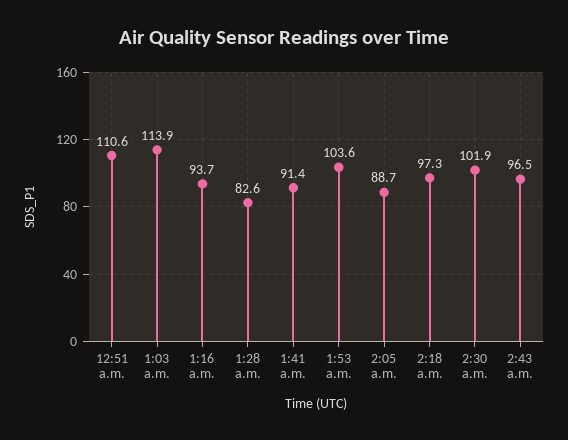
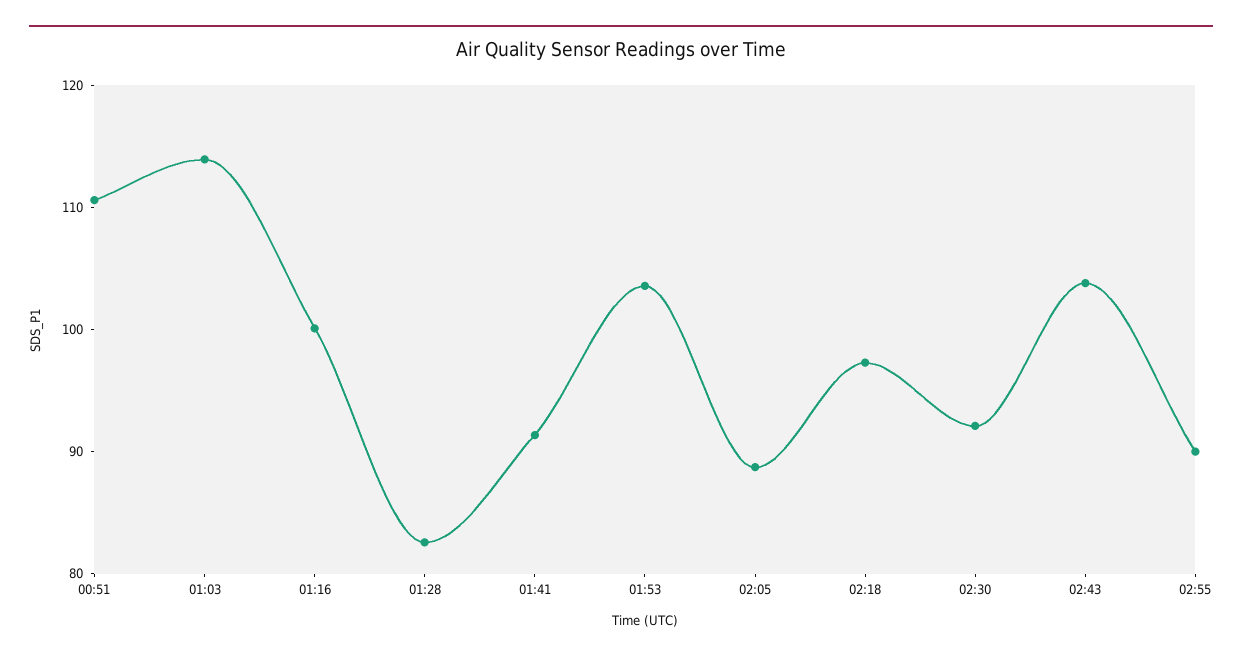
1:16 a.m.: 93.7 -> 100
2:30 a.m.: 101.9 -> 92
2:43 a.m.: 96.5 -> 104
02:55: none -> 90

